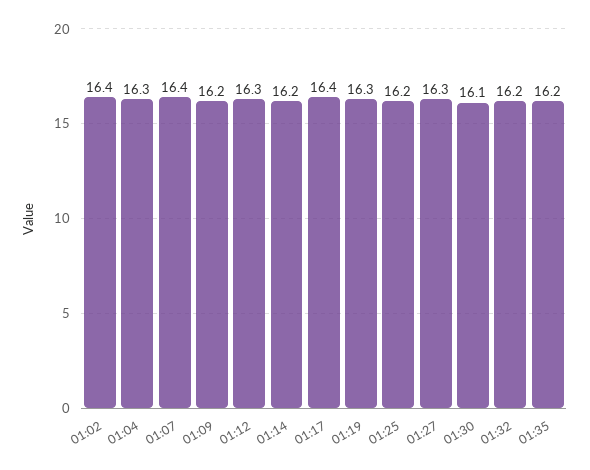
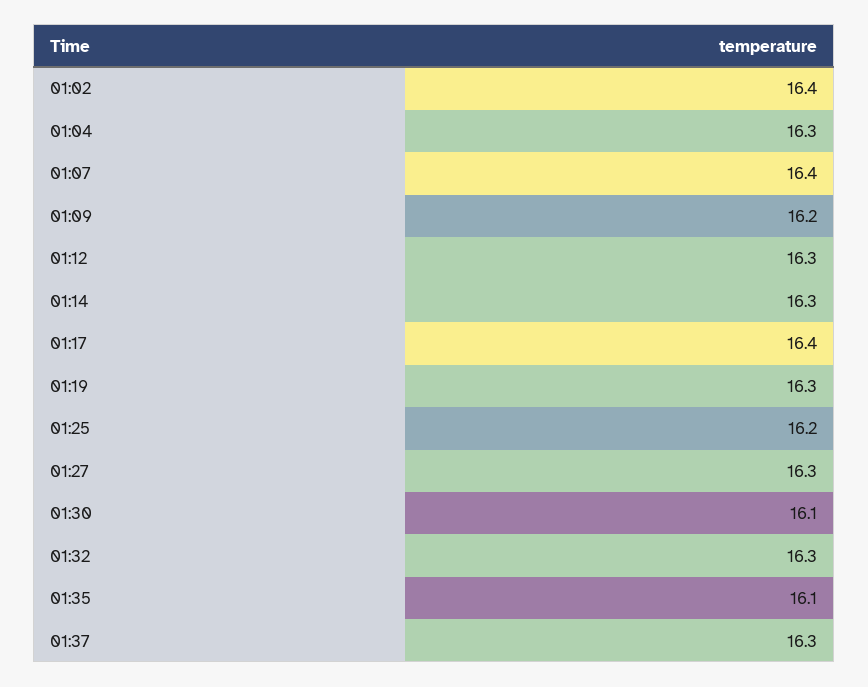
01:14: 16.2 -> 16.3
01:32: 16.2 -> 16.3
01:35: 16.2 -> 16.1
01:37: none -> 16.3

